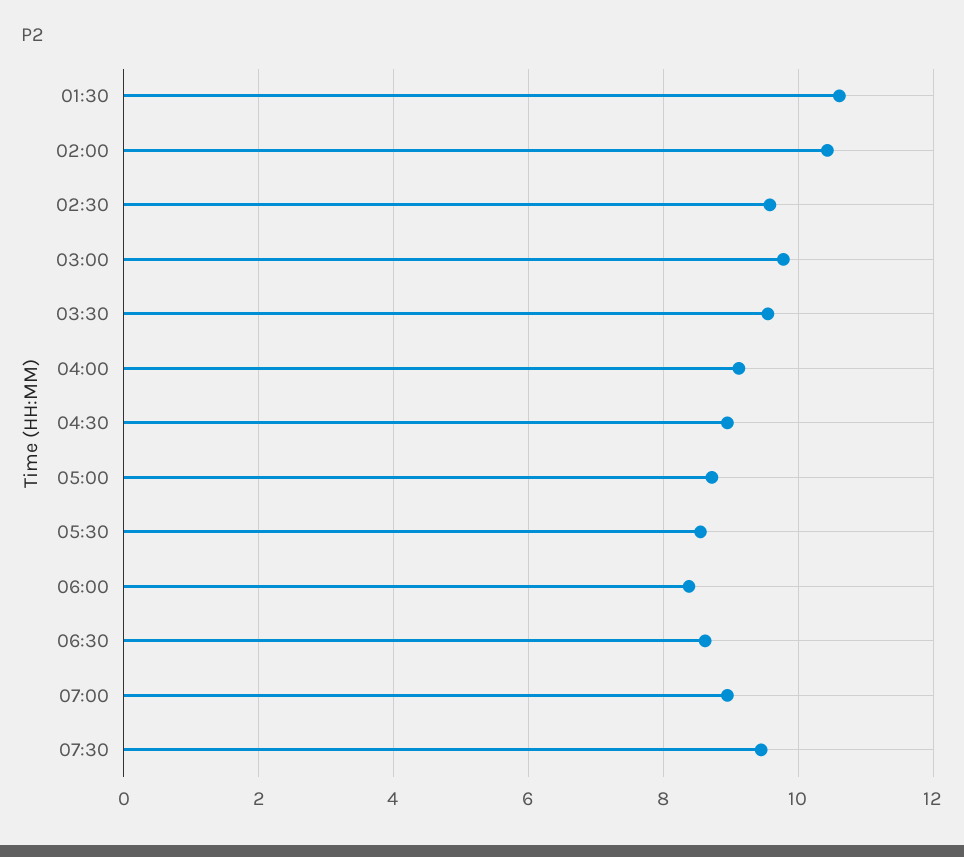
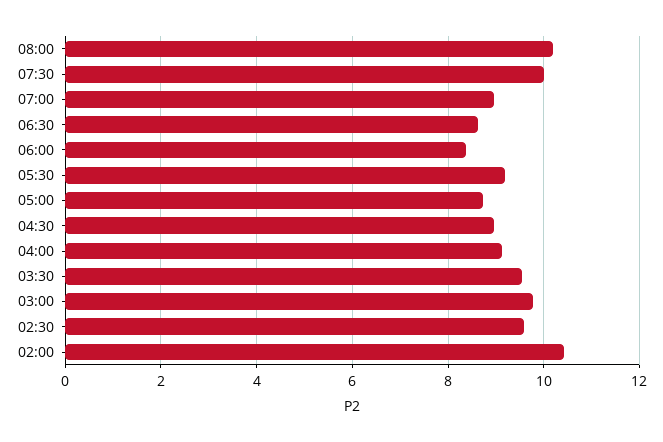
01:30: 10.6 -> none
05:30: 8.6 -> 9.2
07:30: 9.4 -> 10
08:00: none -> 10.2

